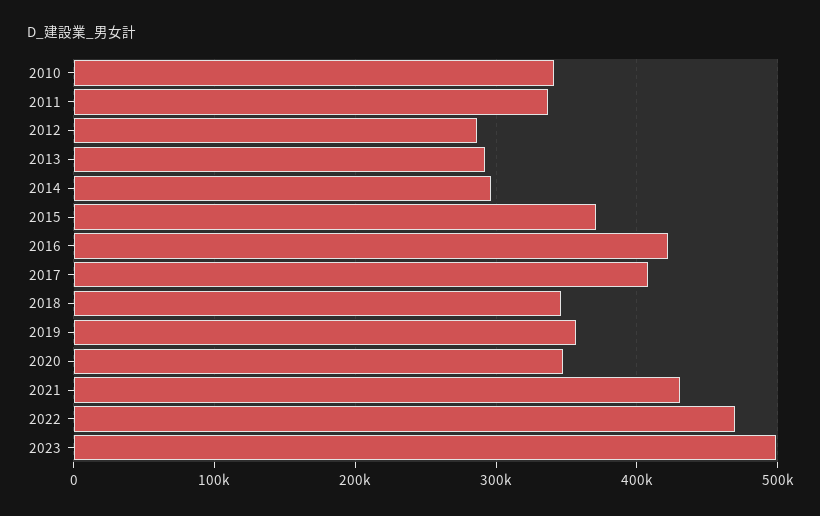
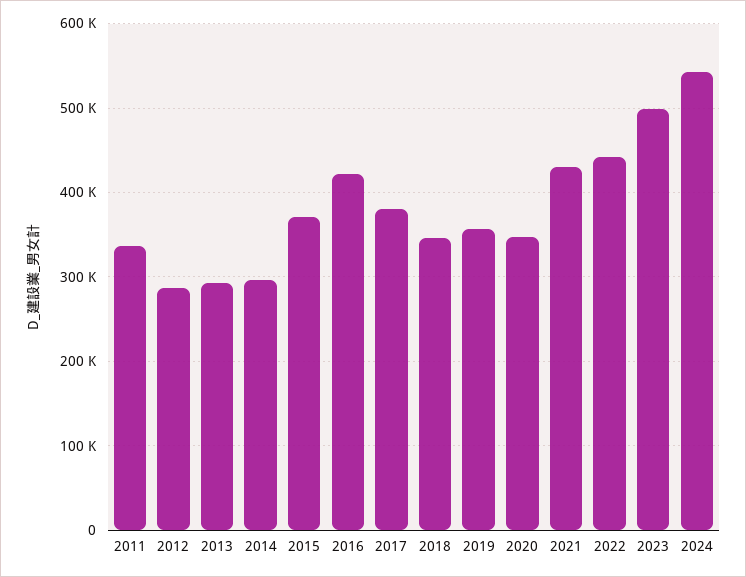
2010: 340000 -> none
2017: 410000 -> 380000
2022: 470000 -> 440000
2024: none -> 540000

